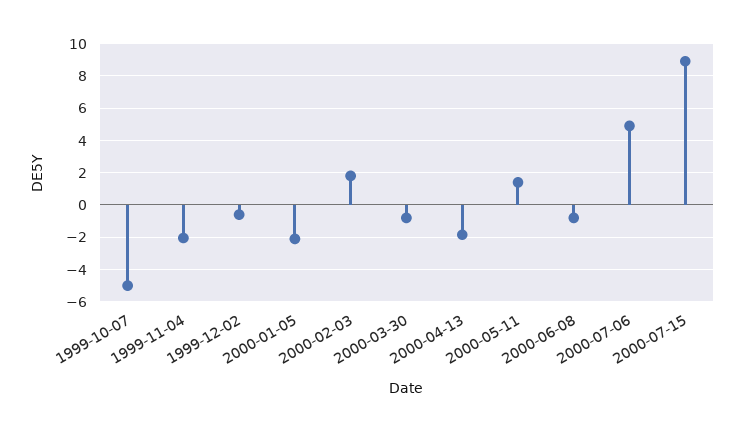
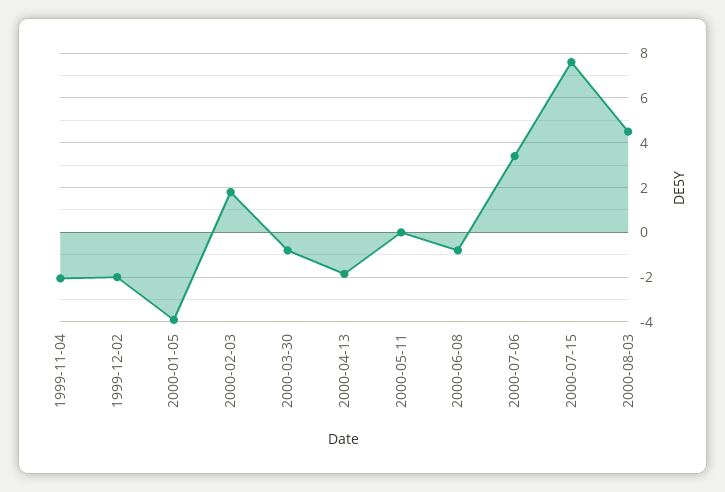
1999-10-07: -5 -> none
1999-12-02: -0.5 -> -2
2000-01-05: -2 -> -4
2000-05-11: 1.5 -> 0
2000-07-06: 5 -> 3.5
2000-07-15: 9 -> 7.5
2000-08-03: none -> 4.5

